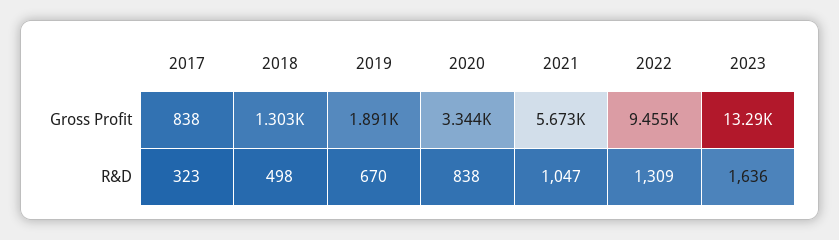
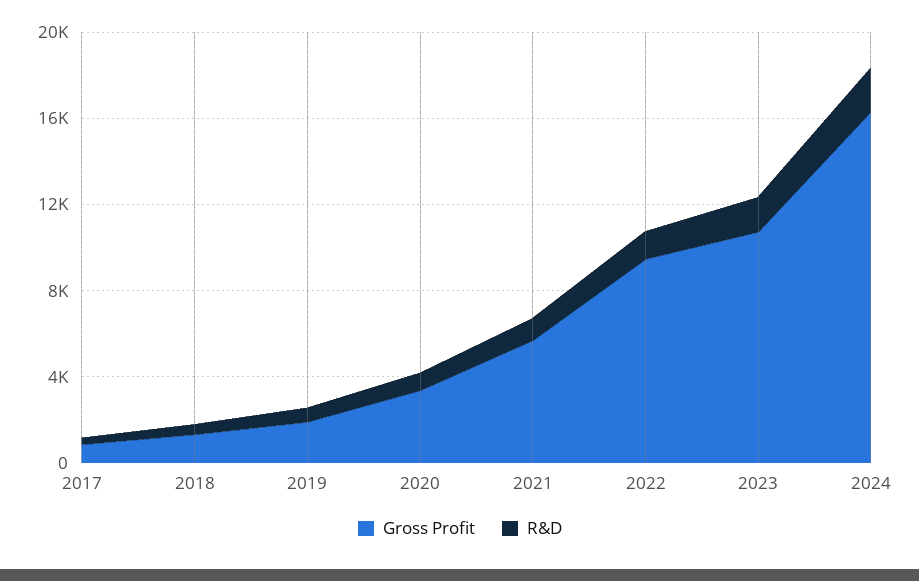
Gross Profit, 2023: 13290 -> 11000
Gross Profit, 2024: none -> 16000
R&D, 2024: none -> 2000

